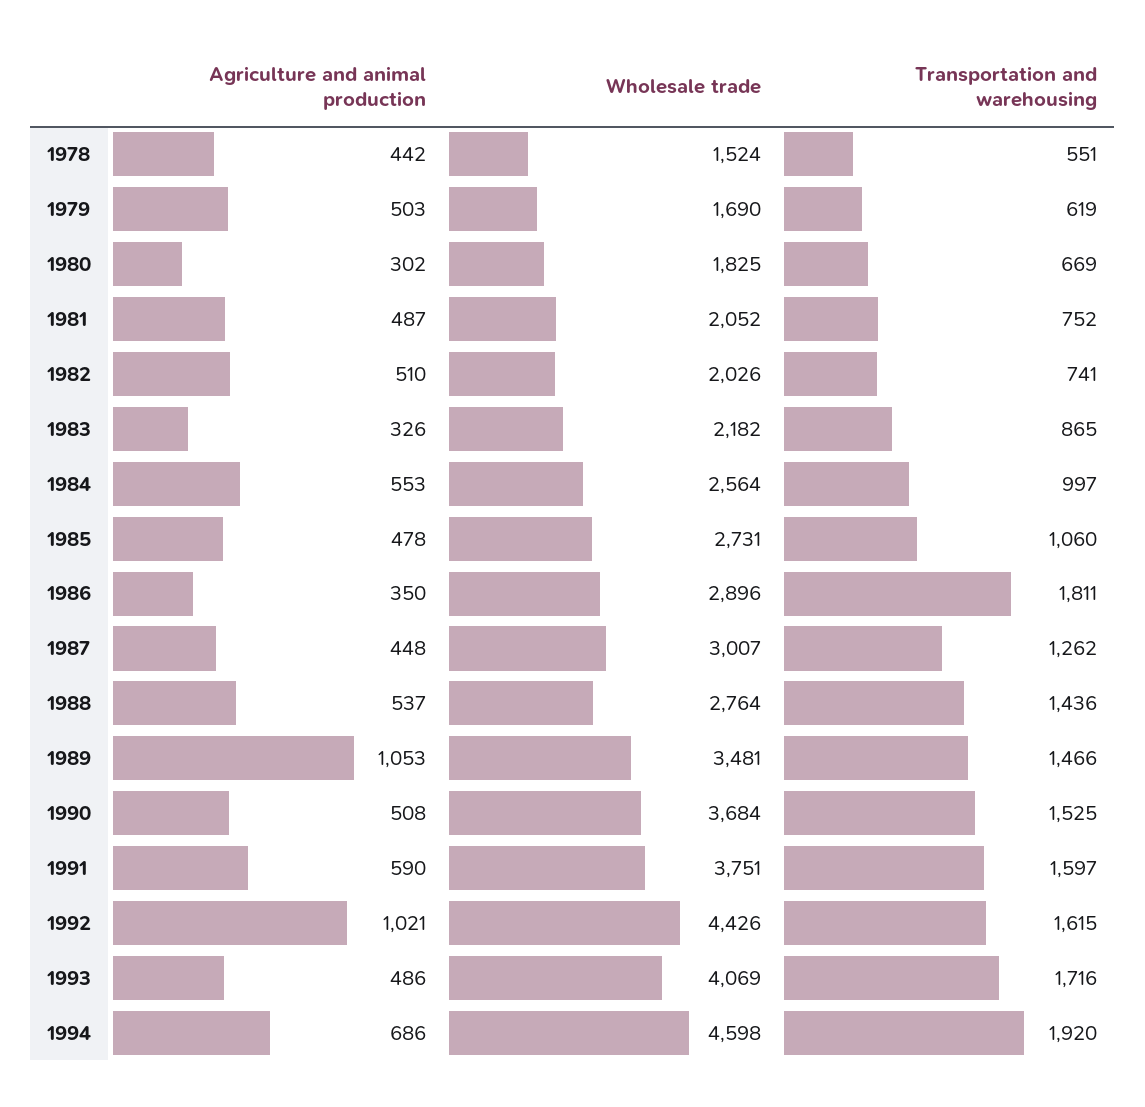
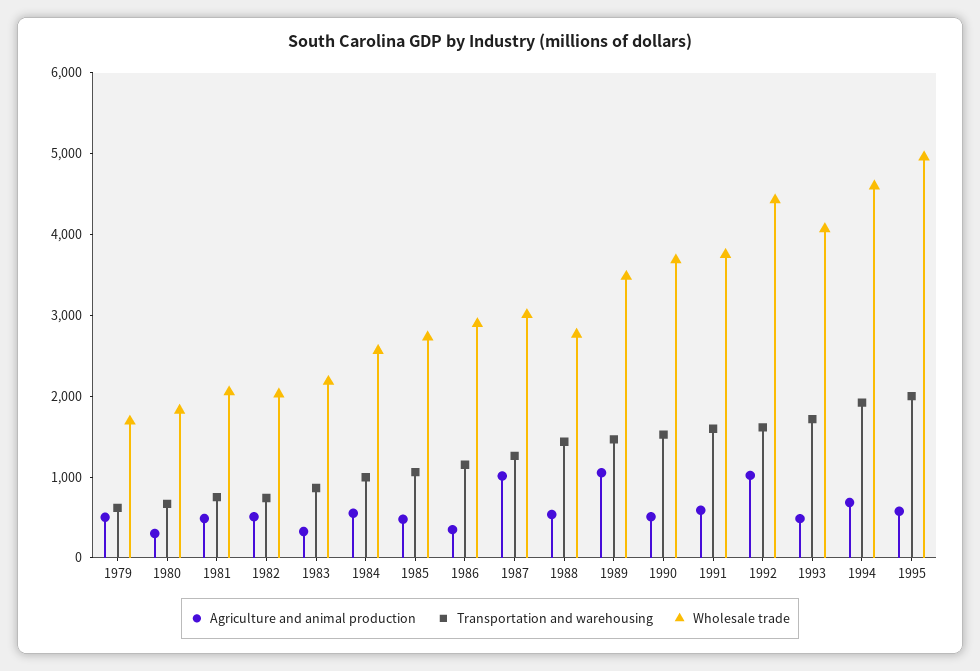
Agriculture and animal production, 1978: 442 -> none
Wholesale trade, 1978: 1524 -> none
Transportation and warehousing, 1978: 551 -> none
Transportation and warehousing, 1986: 1811 -> 1200
Agriculture and animal production, 1987: 448 -> 1000
Agriculture and animal production, 1995: none -> 600
Transportation and warehousing, 1995: none -> 2000
Wholesale trade, 1995: none -> 5000

